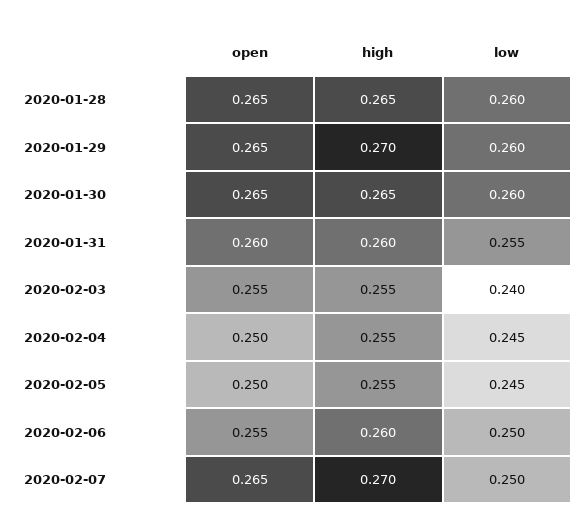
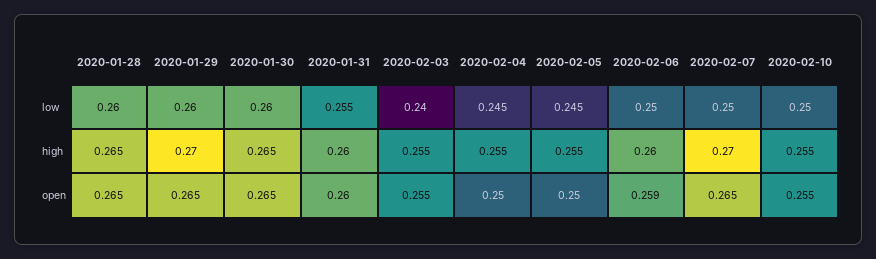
open, 2020-02-06: 0.255 -> 0.259
low, 2020-02-10: none -> 0.25
high, 2020-02-10: none -> 0.255
open, 2020-02-10: none -> 0.255

